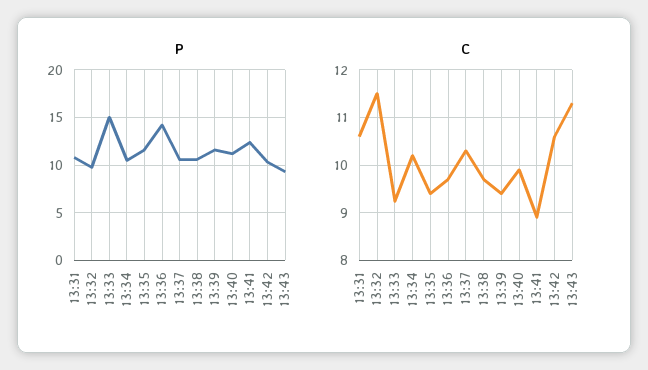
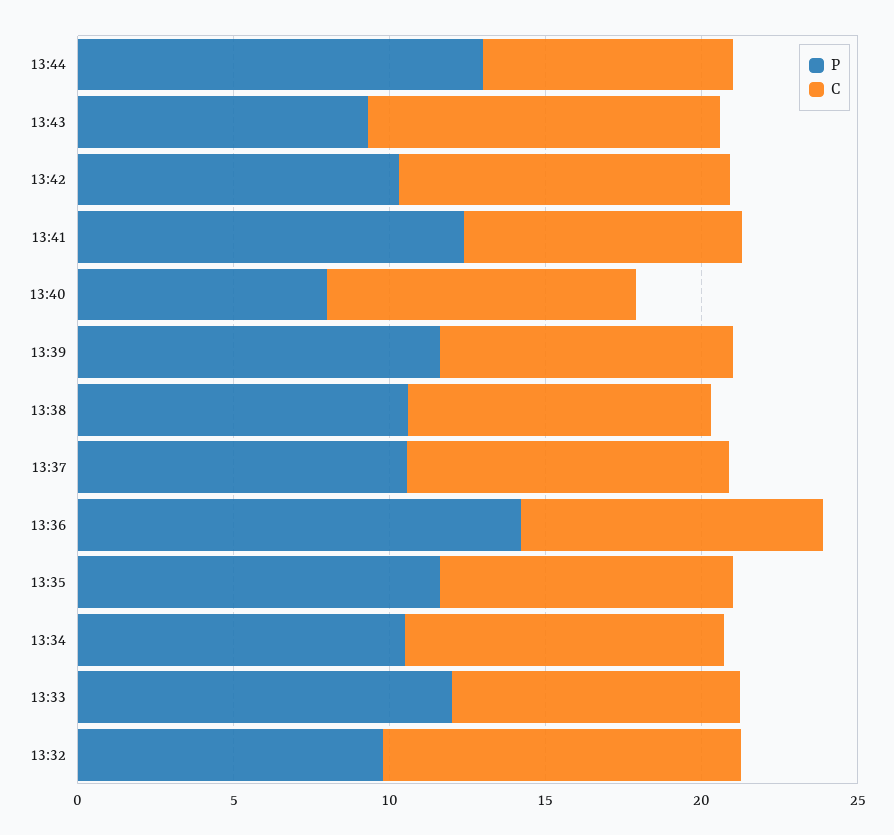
P, 13:31: 11 -> none
P, 13:33: 15 -> 12
P, 13:40: 11 -> 8
C, 13:31: 10.6 -> none
P, 13:44: none -> 13
C, 13:44: none -> 8

